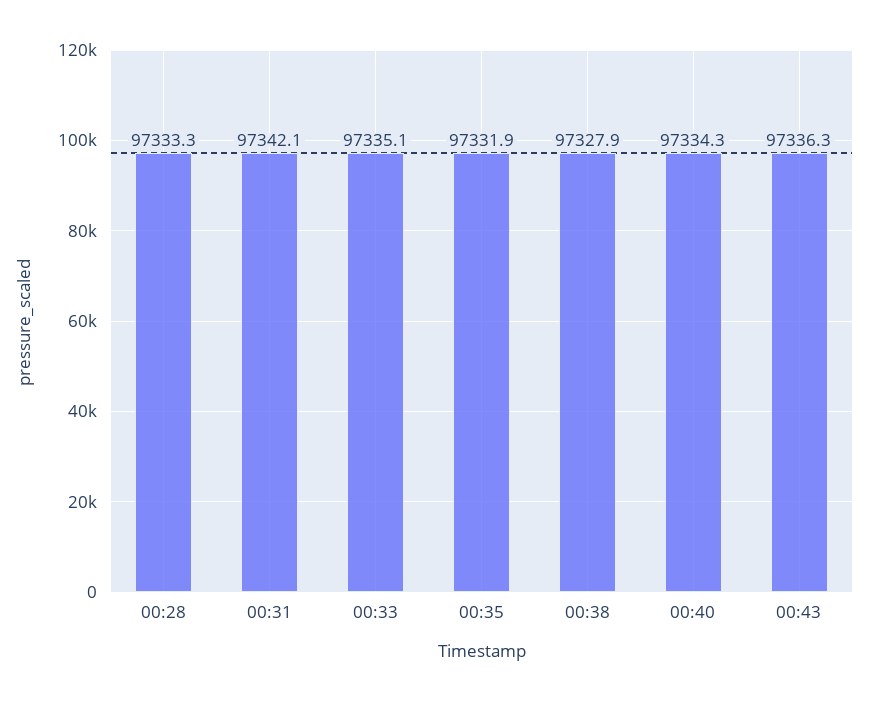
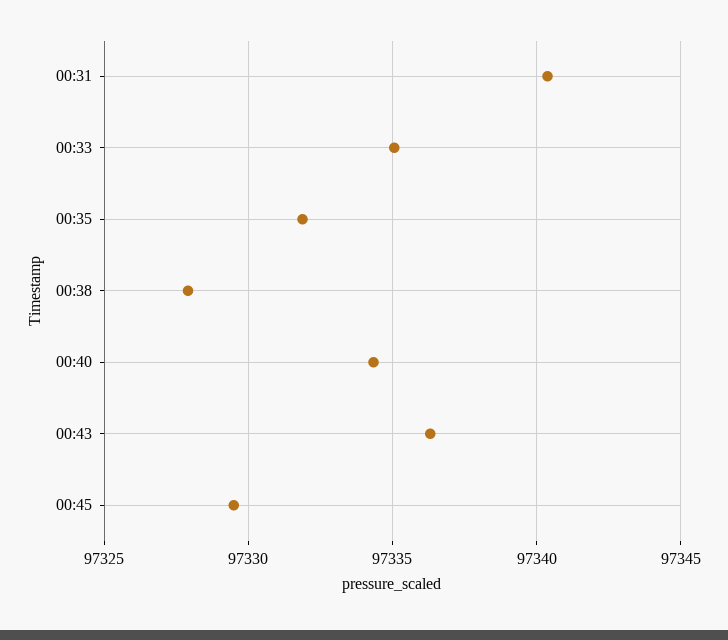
00:28: 97333.3 -> none
00:31: 97342.1 -> 97340.5
00:45: none -> 97329.5

